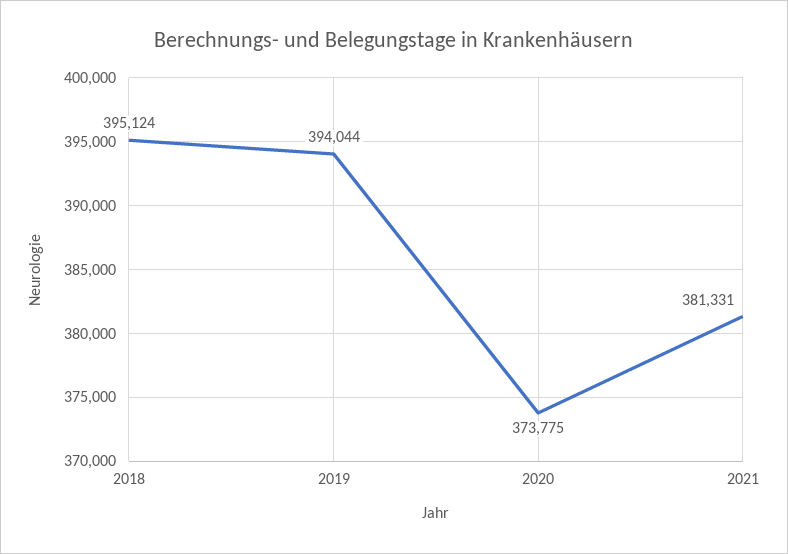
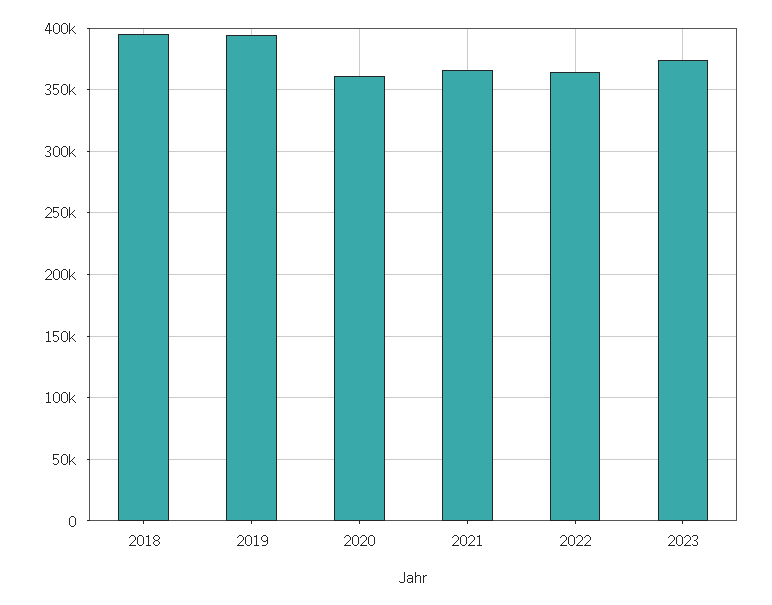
2020: 373775 -> 360000
2021: 381331 -> 365000
2022: none -> 365000
2023: none -> 375000

